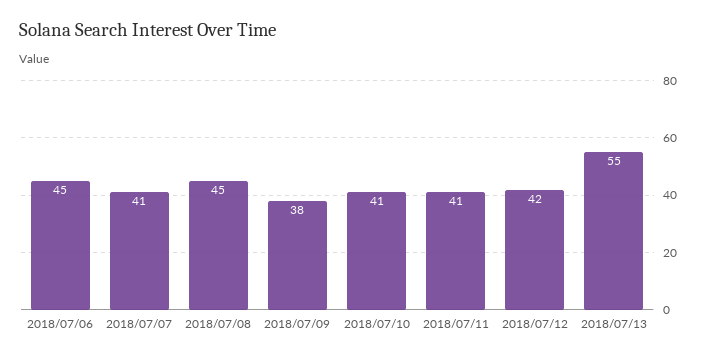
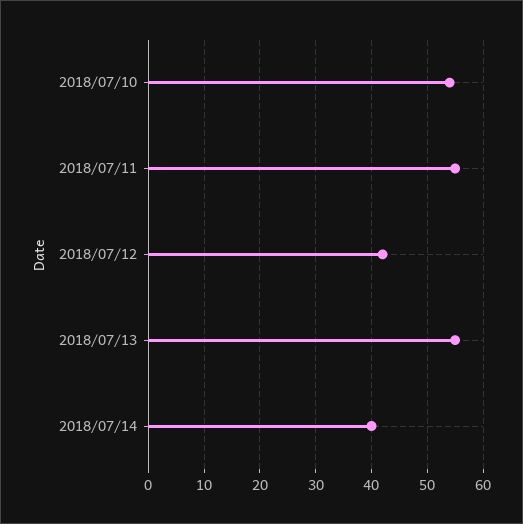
2018/07/06: 45 -> none
2018/07/07: 41 -> none
2018/07/08: 45 -> none
2018/07/09: 38 -> none
2018/07/10: 41 -> 55
2018/07/11: 41 -> 55
2018/07/14: none -> 40

